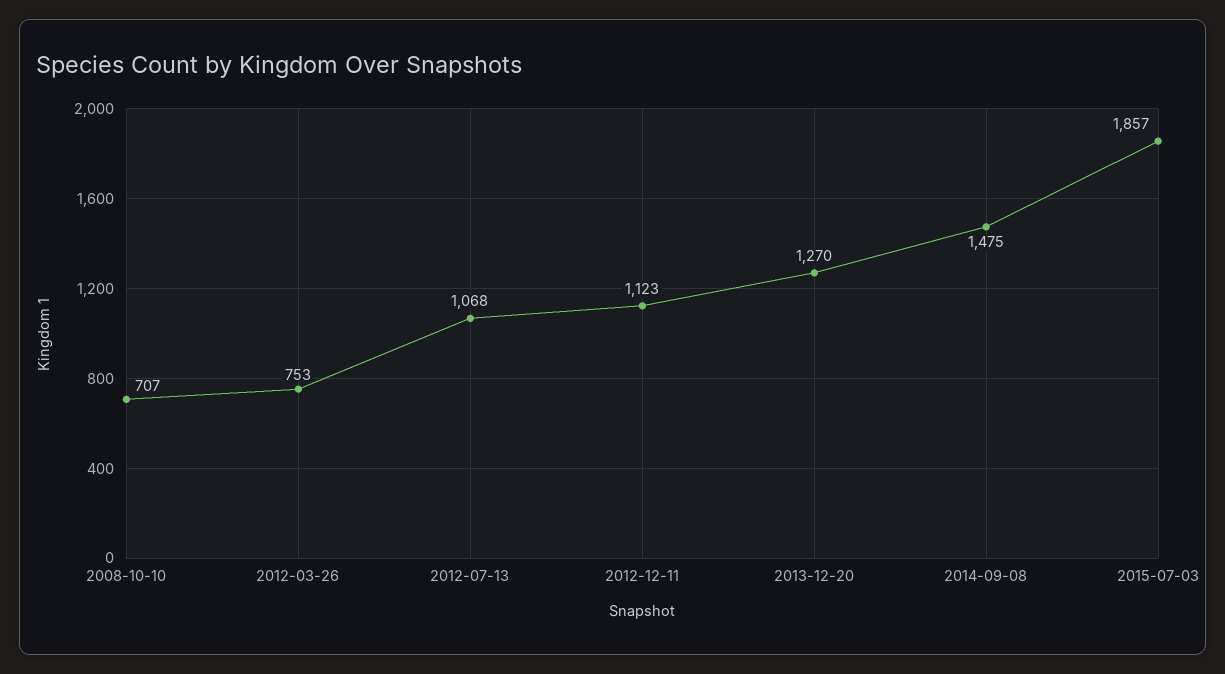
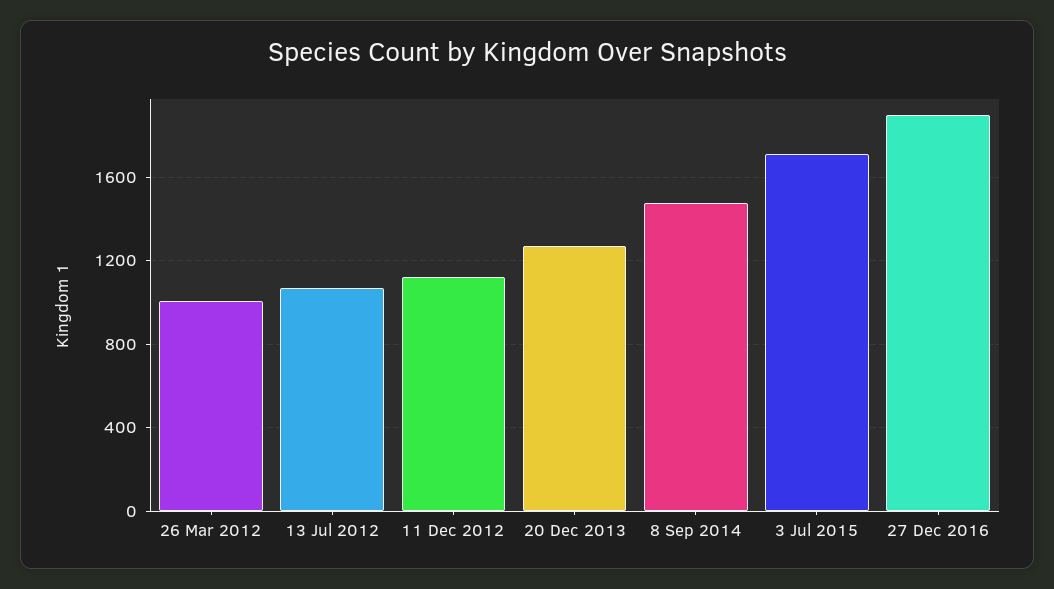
2008-10-10: 707 -> none
2012-03-26: 753 -> 1000
2015-07-03: 1857 -> 1700
27 Dec 2016: none -> 1900

